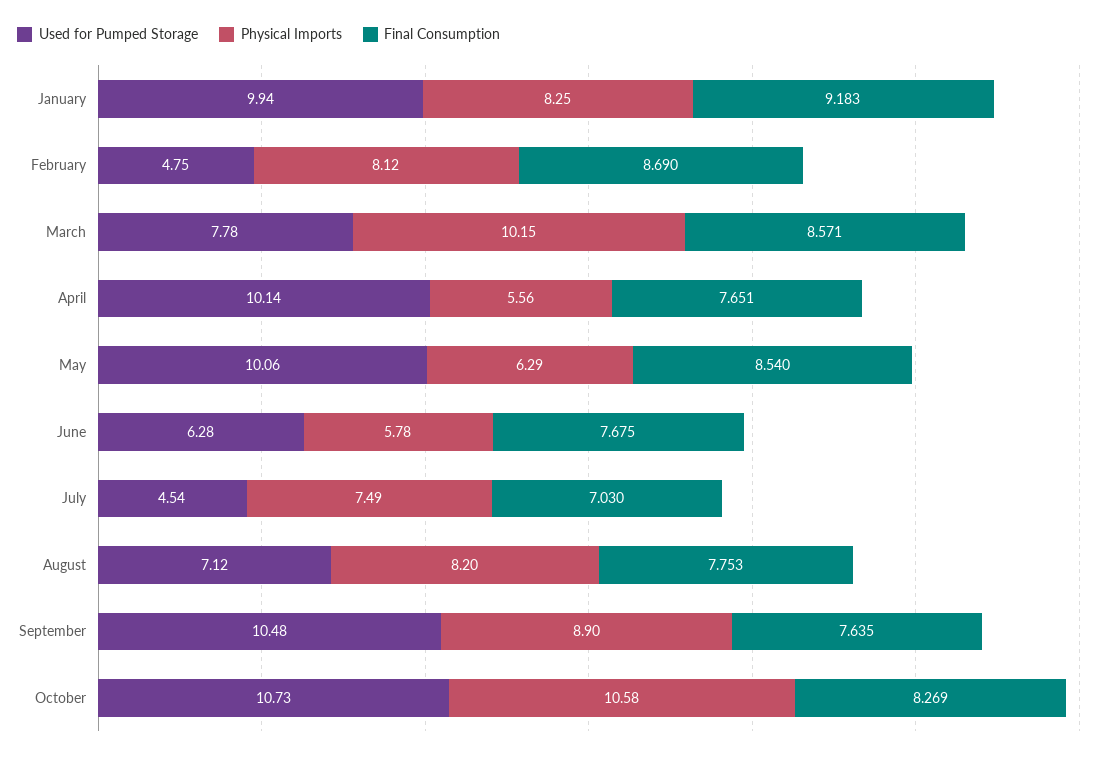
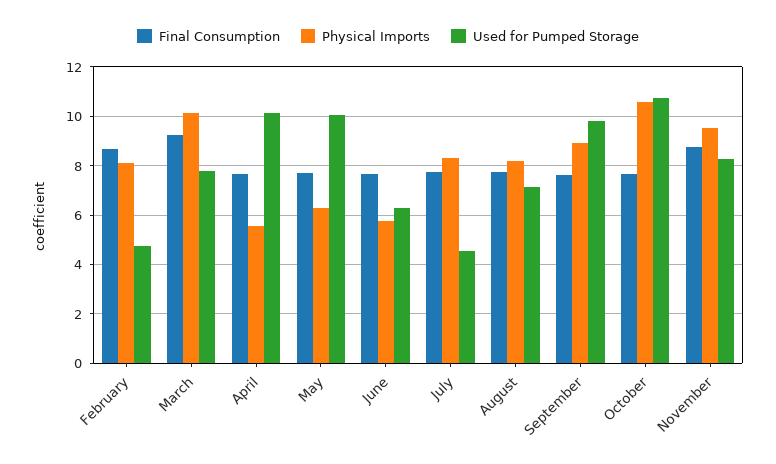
Used for Pumped Storage, January: 9.94 -> none
Physical Imports, January: 8.25 -> none
Final Consumption, January: 9.183 -> none
Final Consumption, March: 8.571 -> 9.25
Final Consumption, May: 8.54 -> 7.75
Physical Imports, July: 7.49 -> 8.25
Final Consumption, July: 7.03 -> 7.75
Used for Pumped Storage, September: 10.48 -> 9.75
Final Consumption, October: 8.269 -> 7.75
Final Consumption, November: none -> 8.75
Physical Imports, November: none -> 9.5
Used for Pumped Storage, November: none -> 8.25

